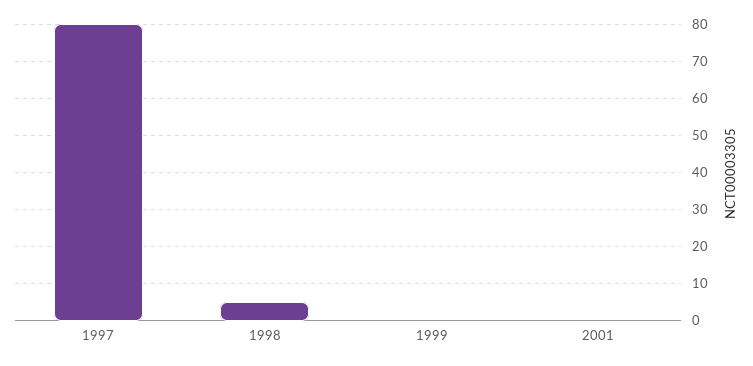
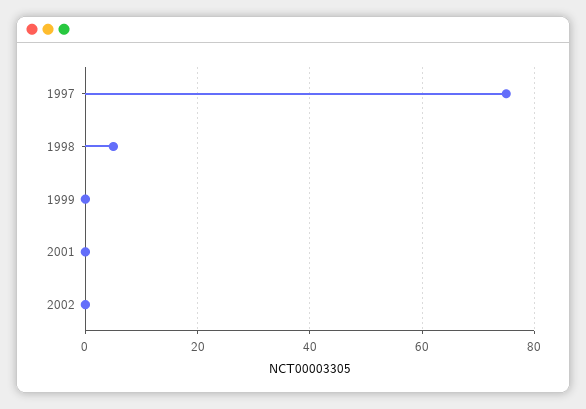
1997: 80 -> 75
2002: none -> 0

